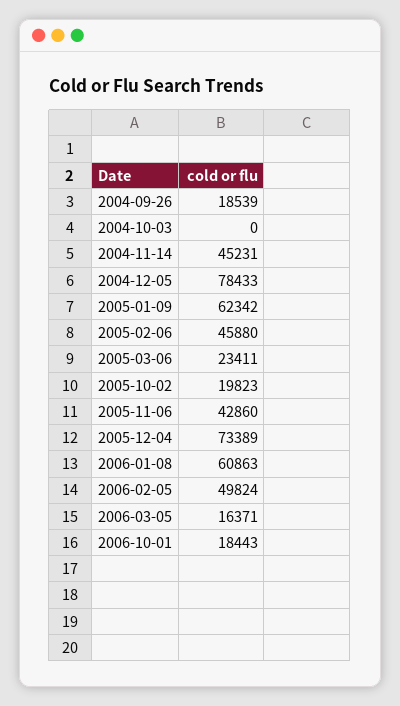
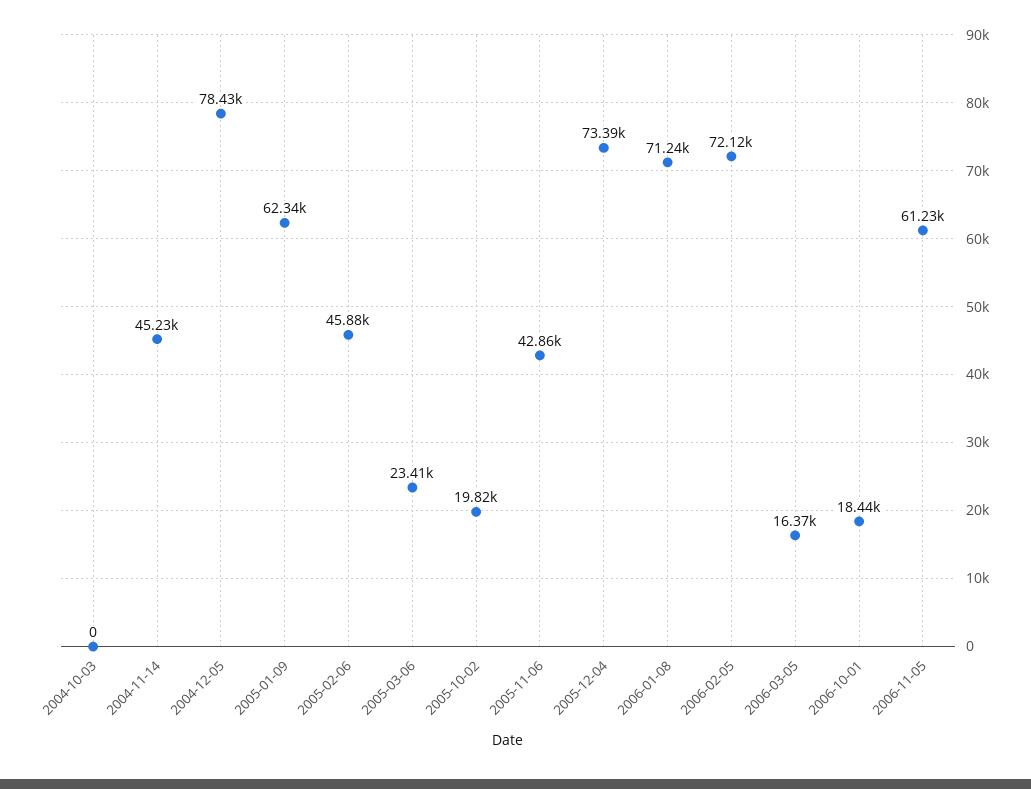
2004-09-26: 18539 -> none
2006-01-08: 60863 -> 71240
2006-02-05: 49824 -> 72120
2006-11-05: none -> 61230

